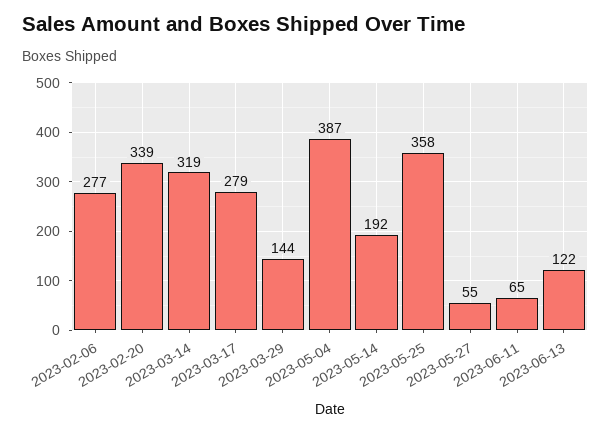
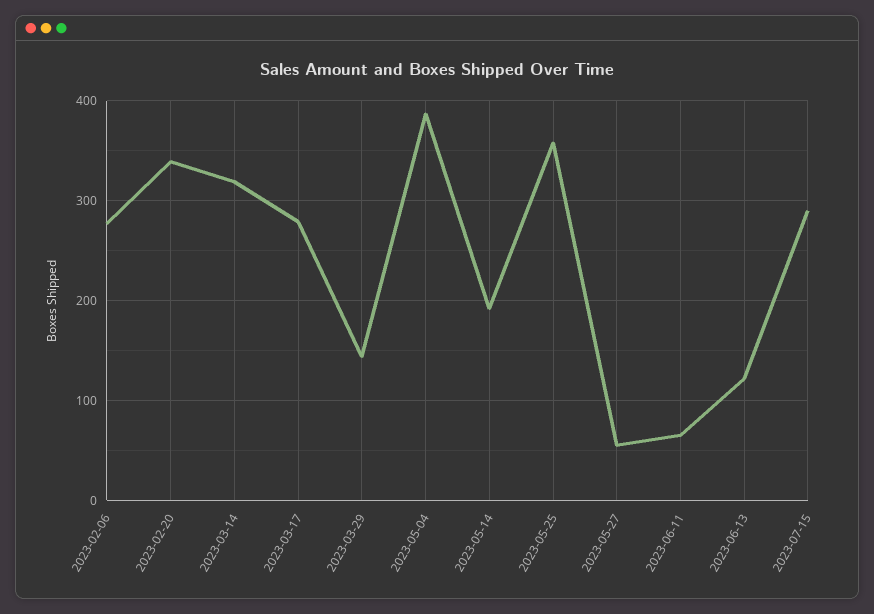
2023-07-15: none -> 290

